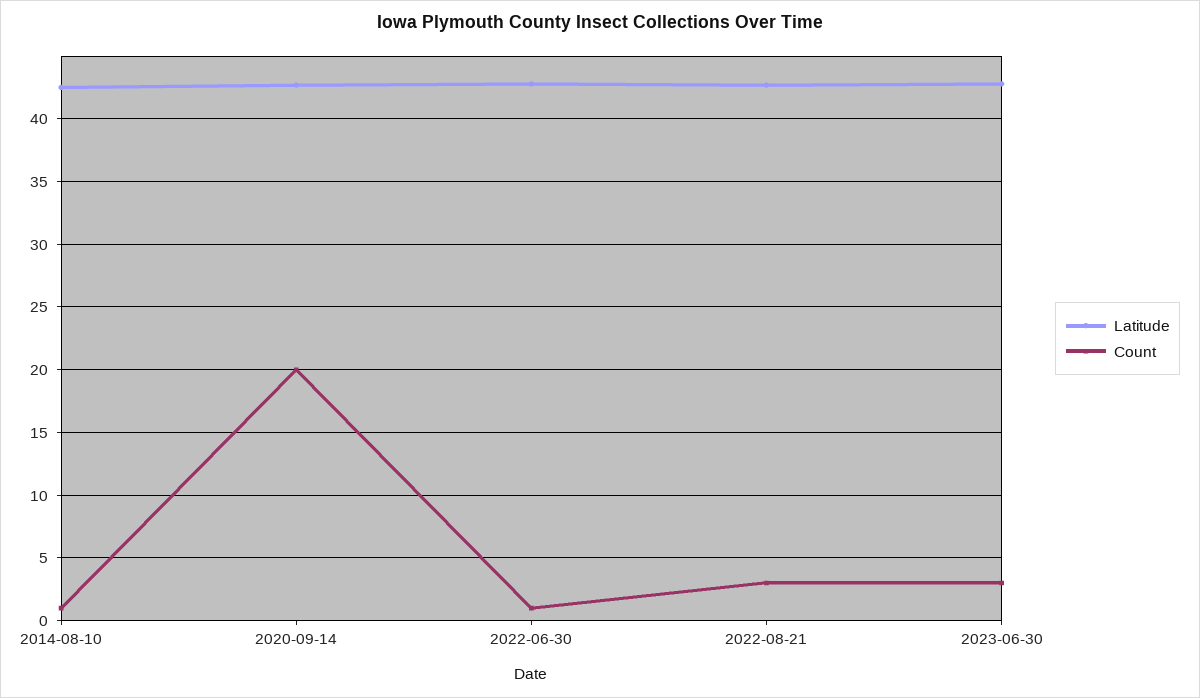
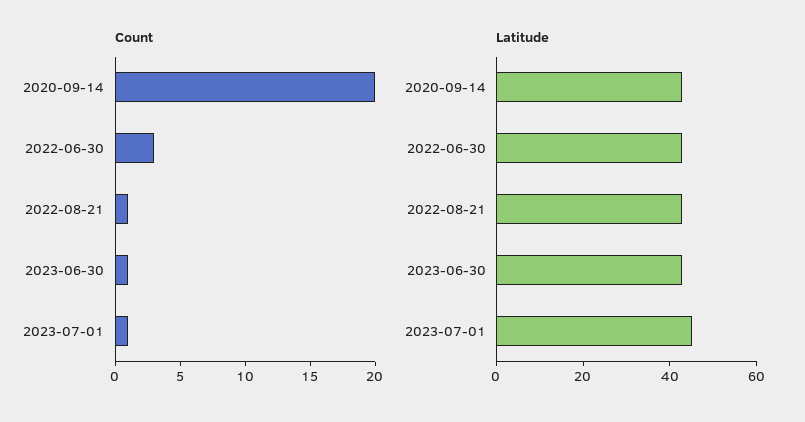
Latitude, 2014-08-10: 42.5 -> none
Count, 2014-08-10: 1 -> none
Count, 2022-06-30: 1 -> 3
Count, 2022-08-21: 3 -> 1
Count, 2023-06-30: 3 -> 1
Count, 2023-07-01: none -> 1
Latitude, 2023-07-01: none -> 45

